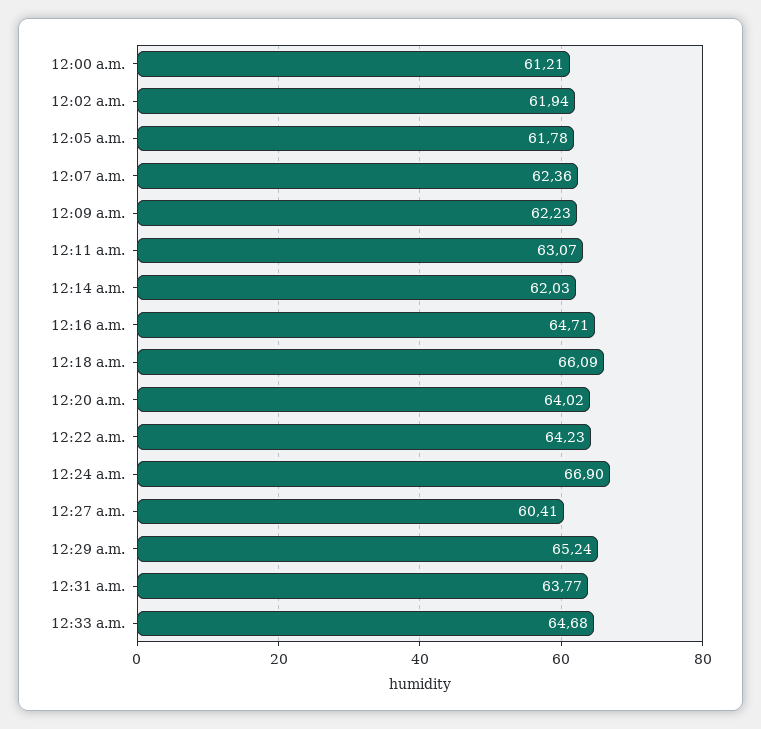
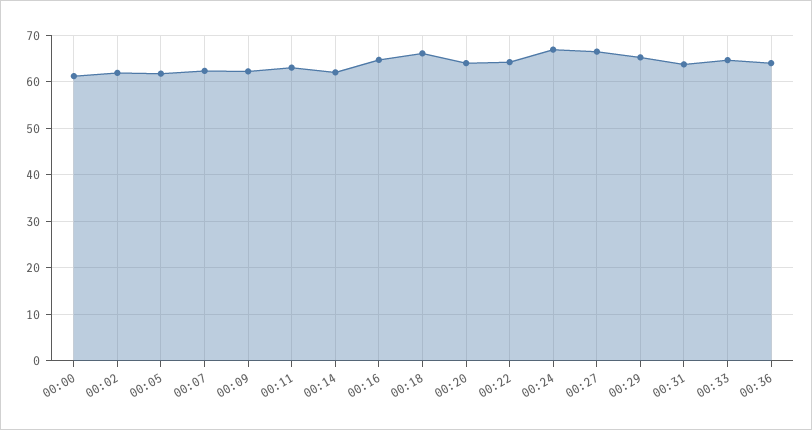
12:27 a.m.: 60.41 -> 66
00:36: none -> 64

